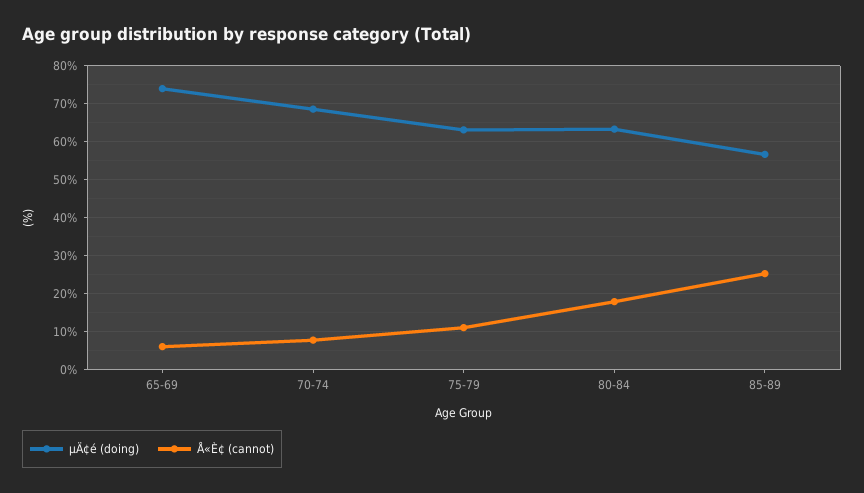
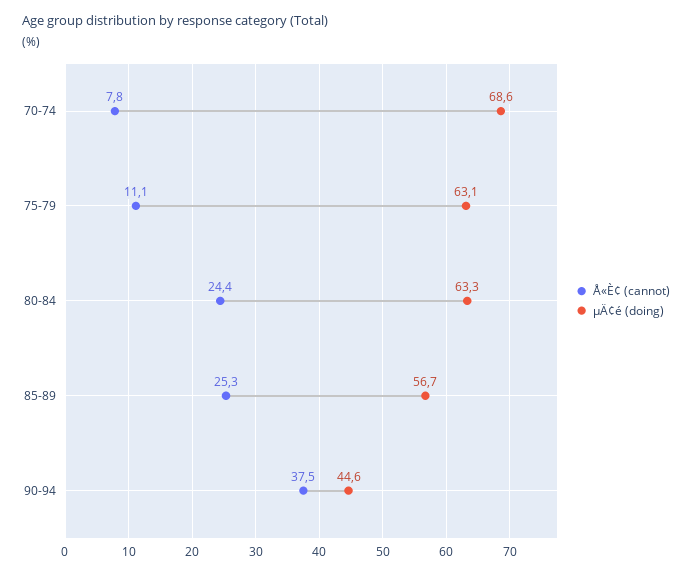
µÄ¢é (doing), 65-69: 74 -> none
Å«È¢ (cannot), 65-69: 6 -> none
Å«È¢ (cannot), 80-84: 18 -> 24.4
Å«È¢ (cannot), 90-94: none -> 37.5
µÄ¢é (doing), 90-94: none -> 44.6

